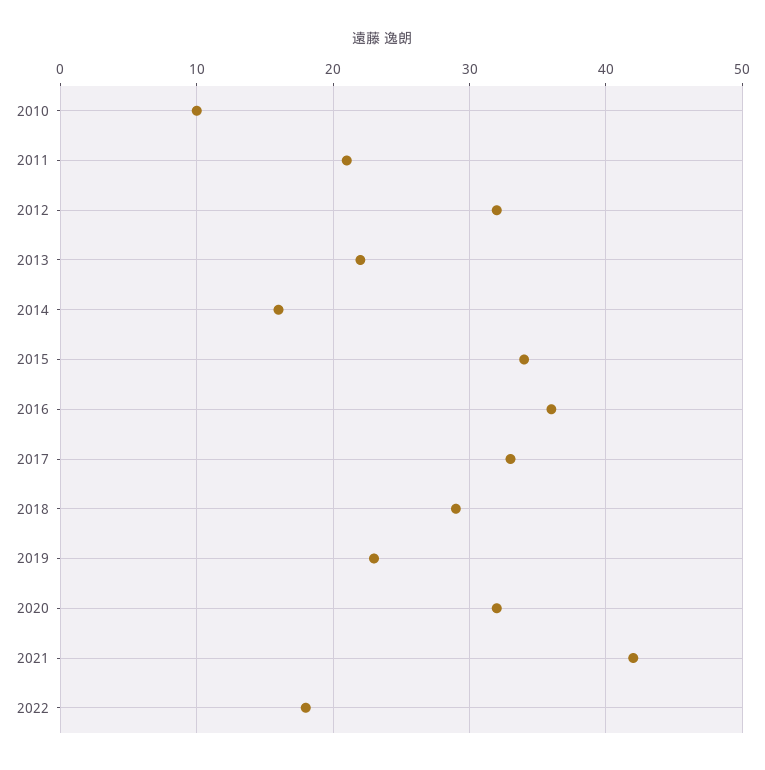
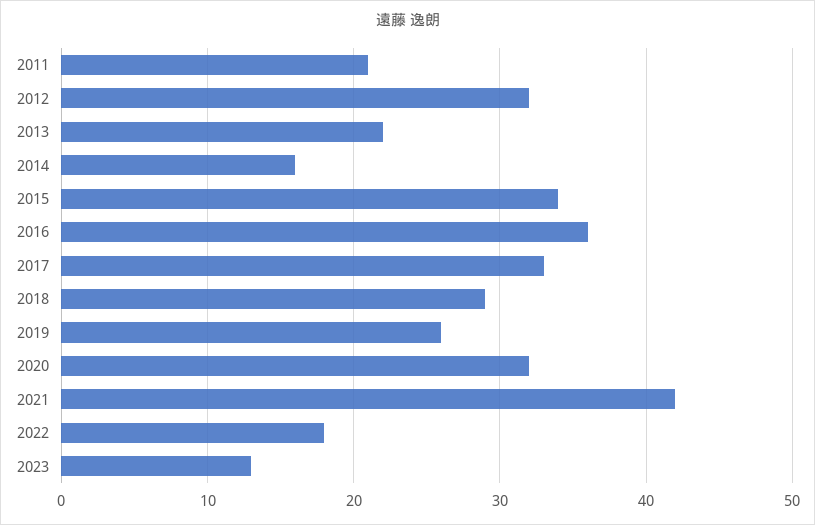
2010: 10 -> none
2019: 23 -> 26
2023: none -> 13

